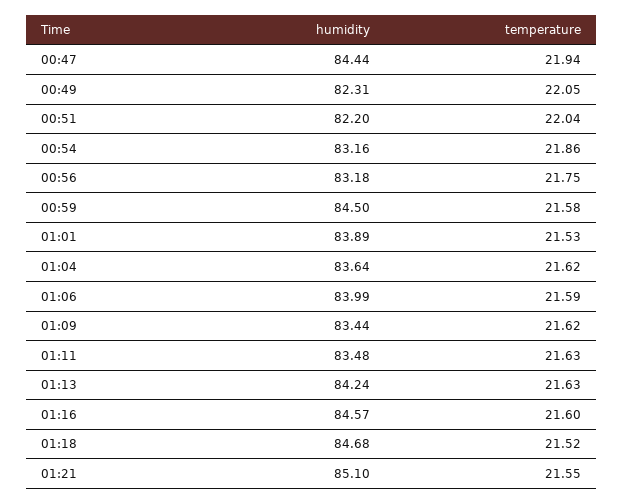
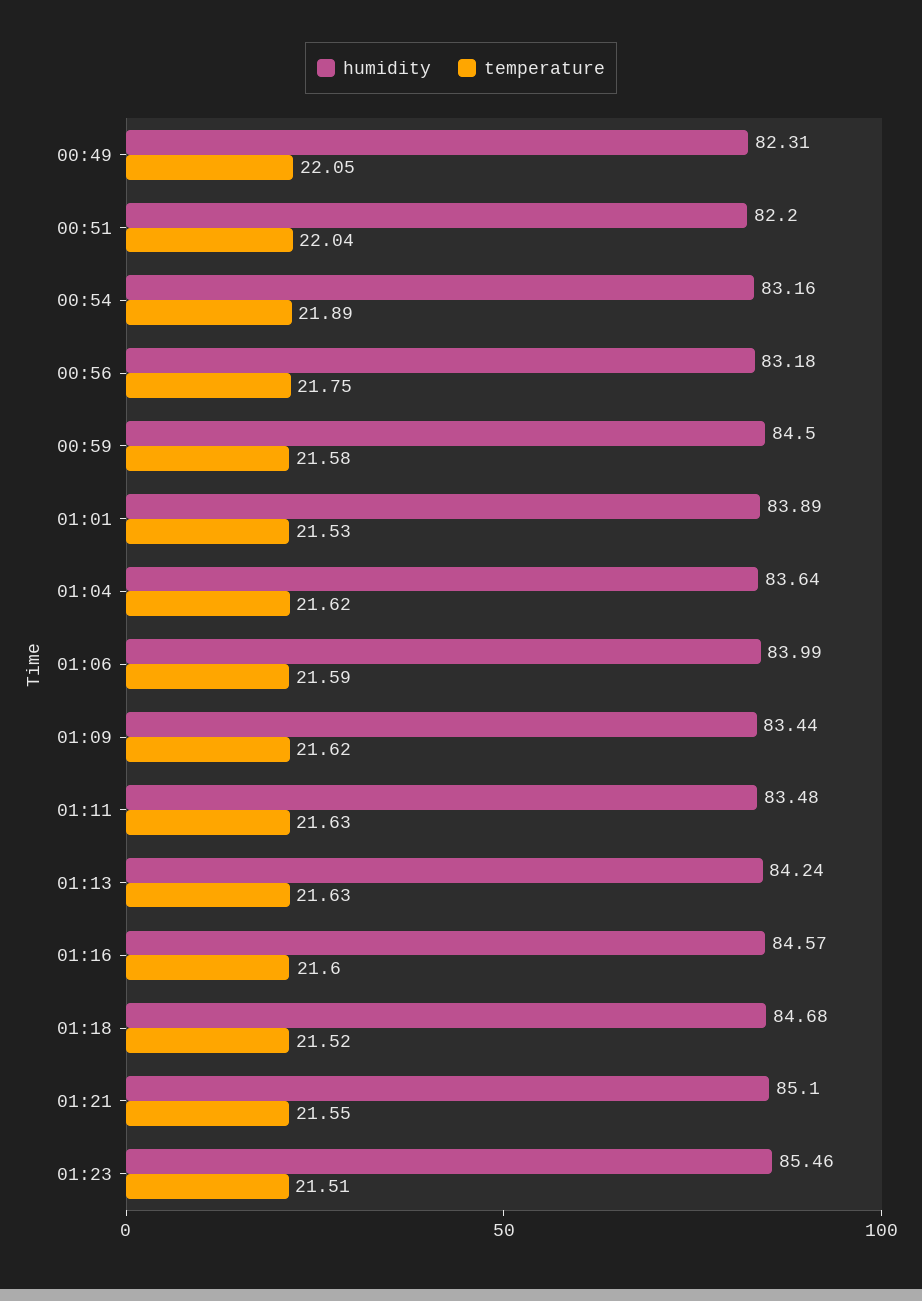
humidity, 00:47: 84.44 -> none
temperature, 00:47: 21.94 -> none
temperature, 00:54: 21.86 -> 21.89
humidity, 01:23: none -> 85.46
temperature, 01:23: none -> 21.51

